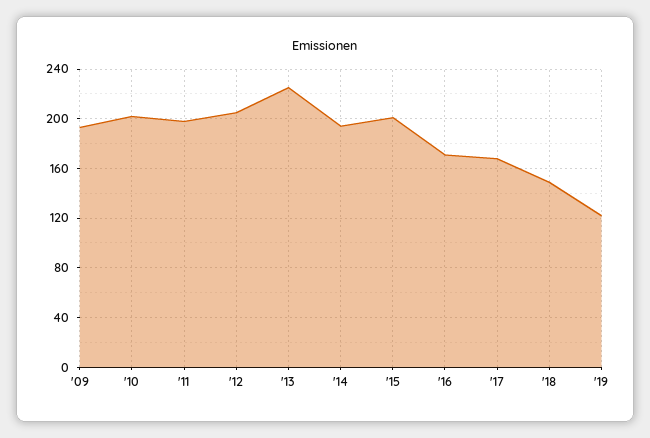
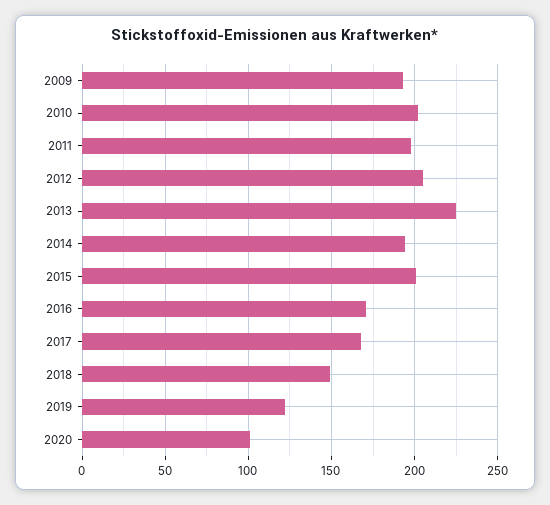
2020: none -> 100

